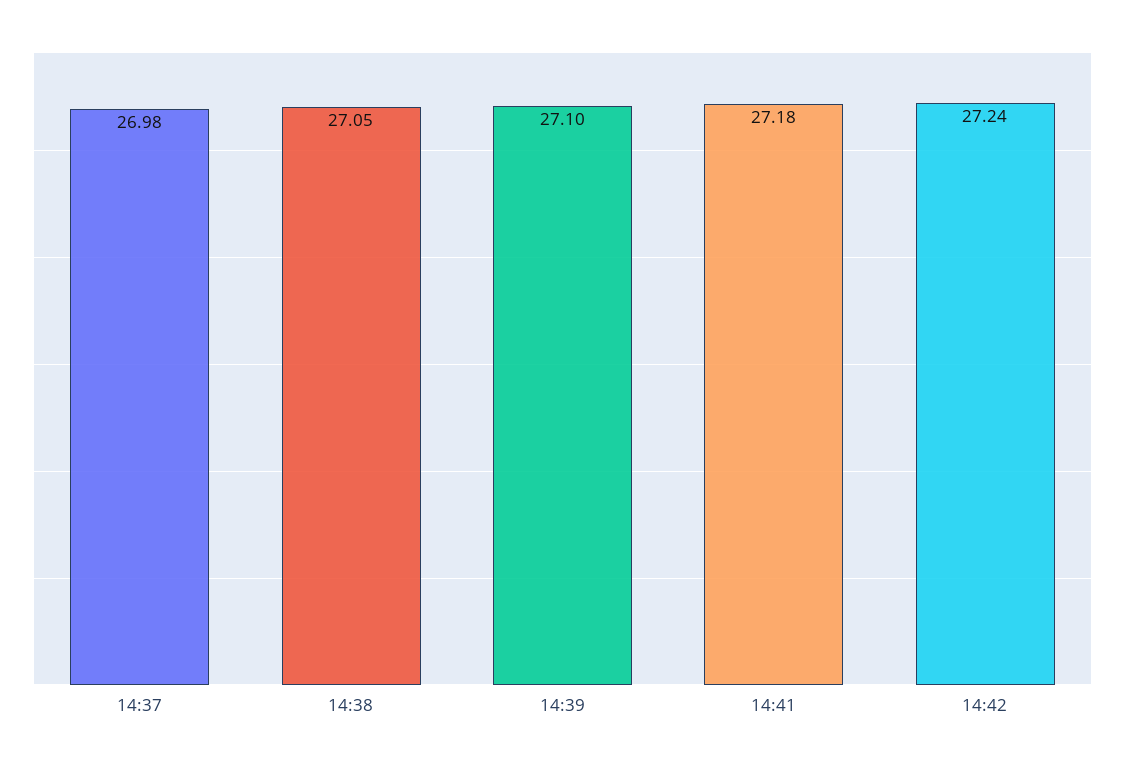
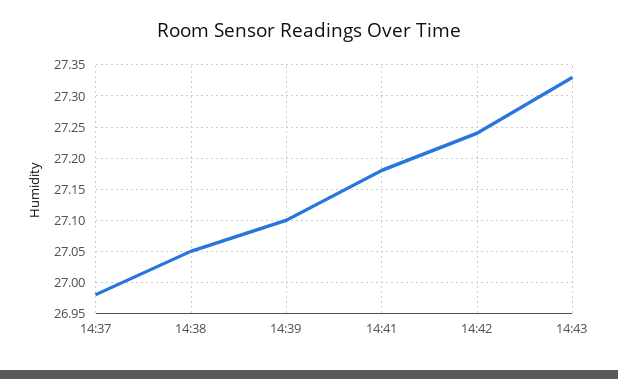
14:43: none -> 27.33

